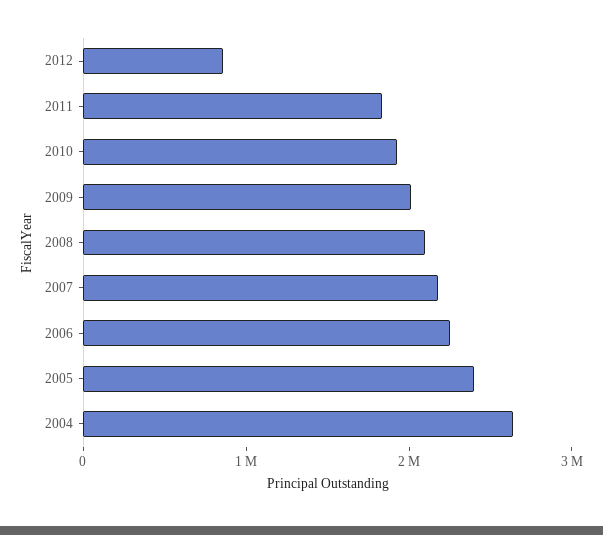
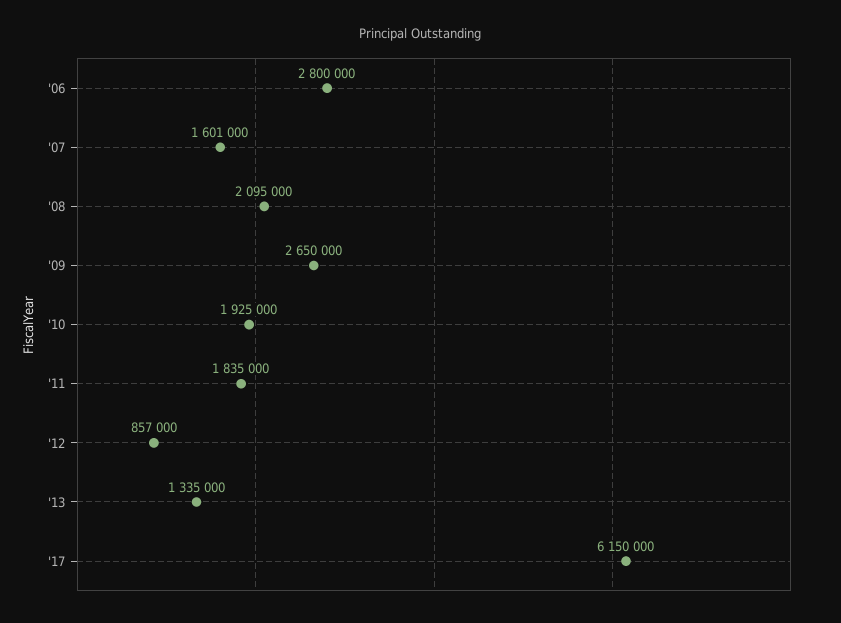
2009: 2000000 -> 2650000
2007: 2200000 -> 1601000
2006: 2200000 -> 2800000
2005: 2400000 -> none
2004: 2600000 -> none
'13: none -> 1335000
'17: none -> 6150000

